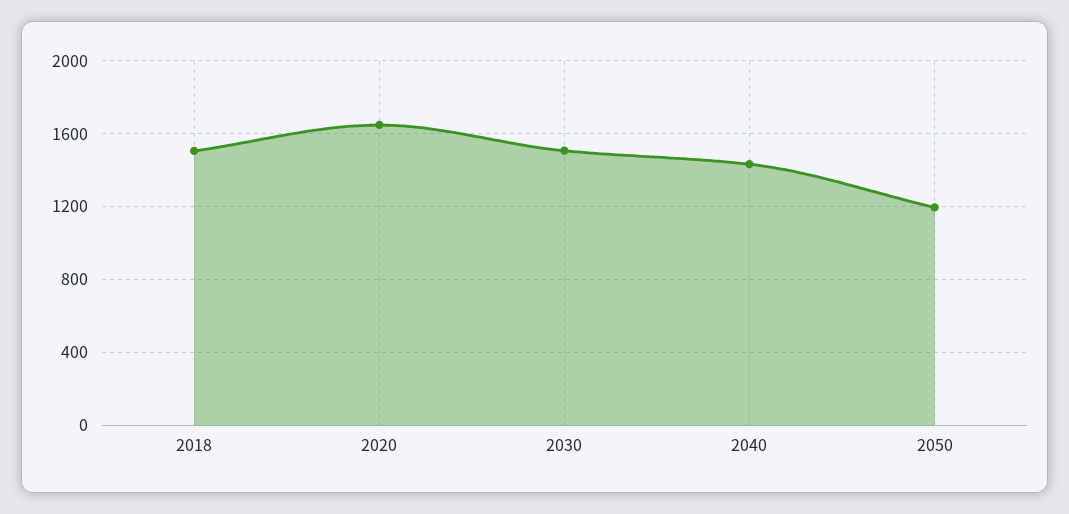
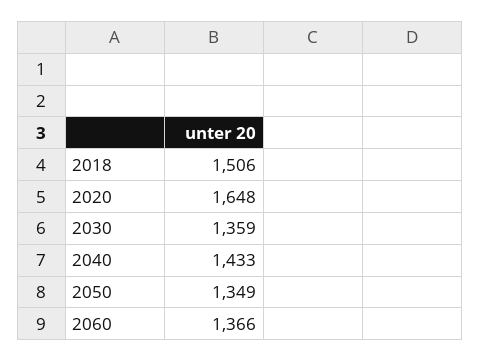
2030: 1500 -> 1359
2050: 1200 -> 1349
2060: none -> 1366

